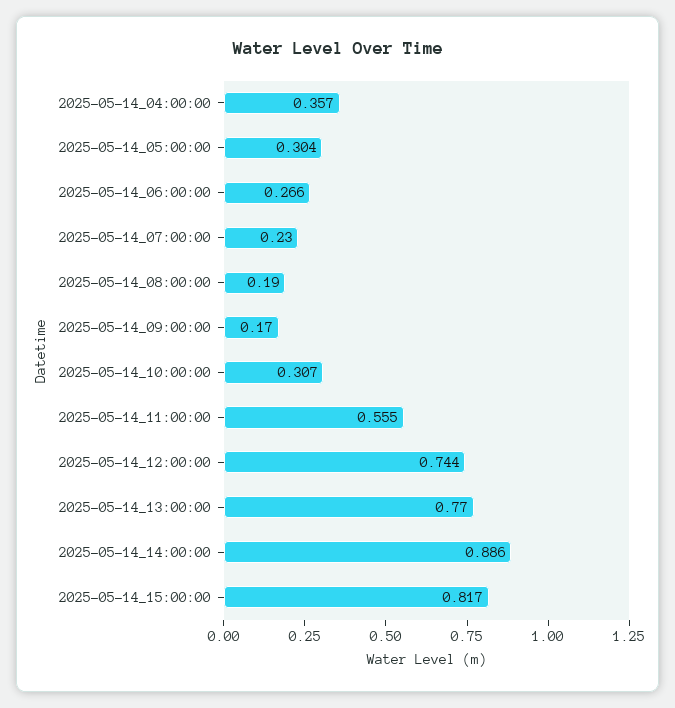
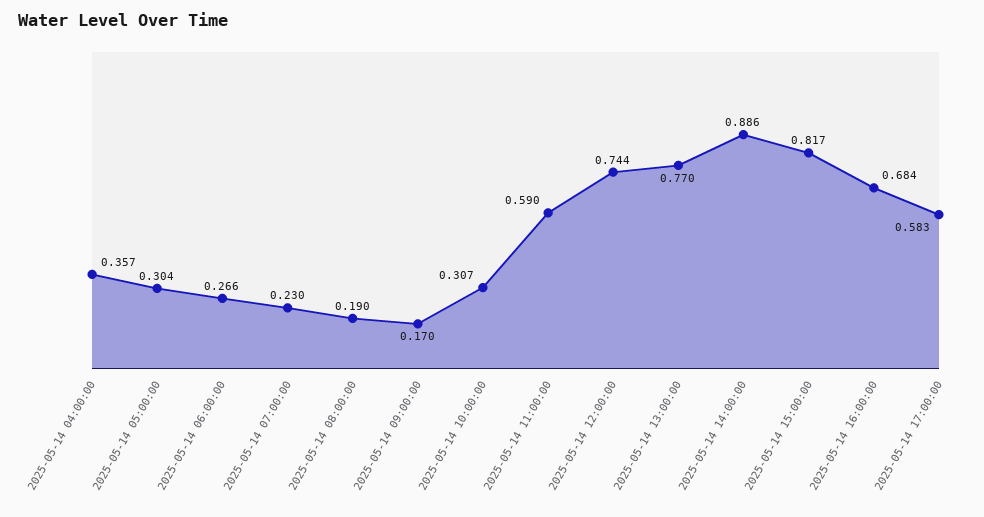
2025-05-14_11:00:00: 0.555 -> 0.59
2025-05-14 16:00:00: none -> 0.684
2025-05-14 17:00:00: none -> 0.583

